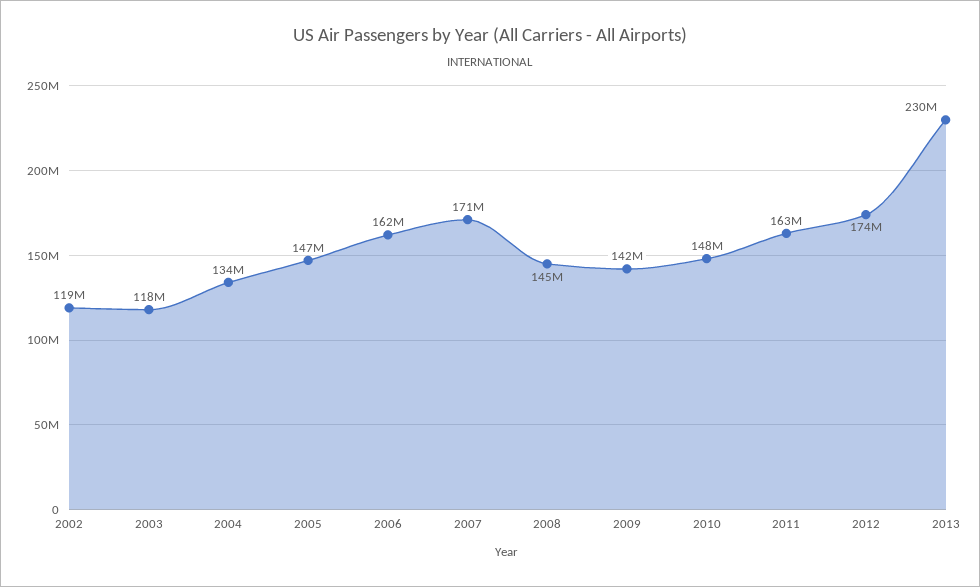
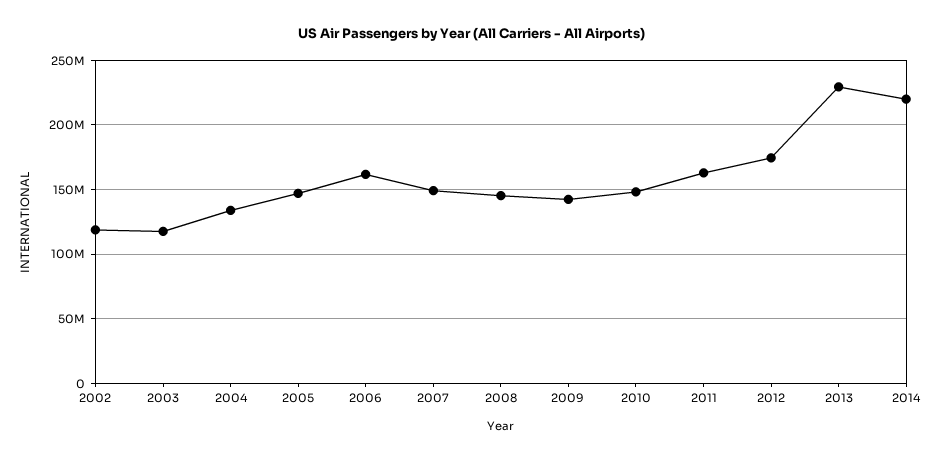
2007: 171000000 -> 150000000
2014: none -> 220000000

